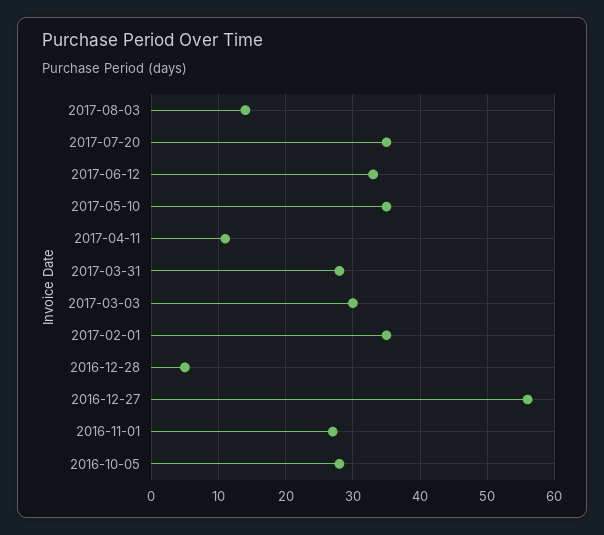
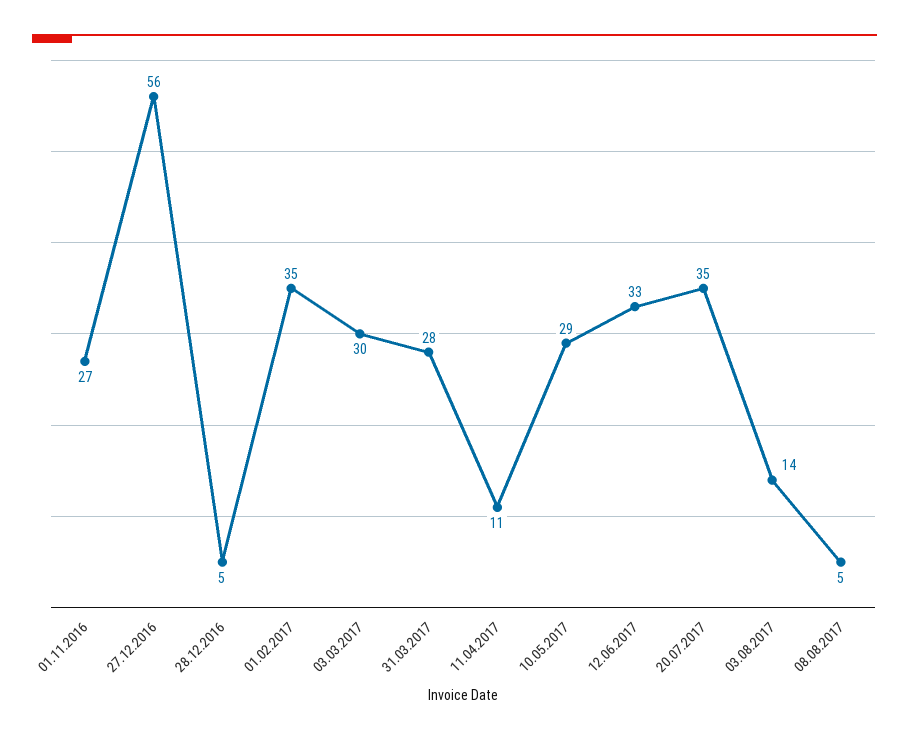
2017-05-10: 35 -> 29
2016-10-05: 28 -> none
08.08.2017: none -> 5

